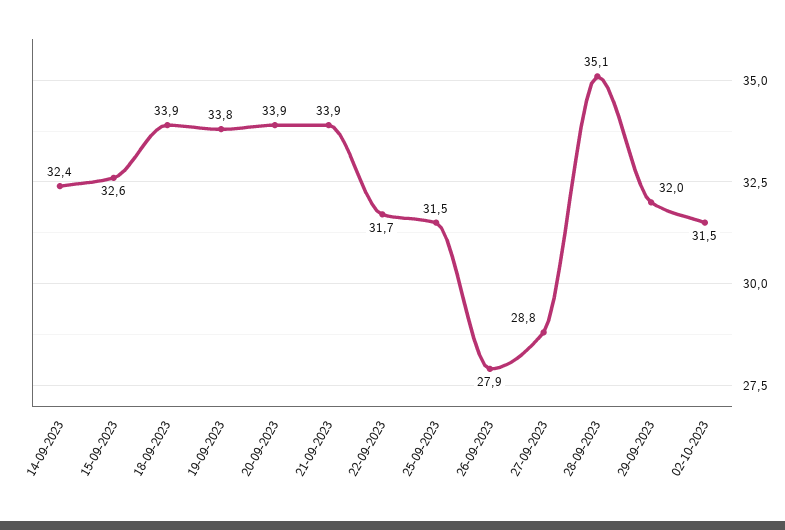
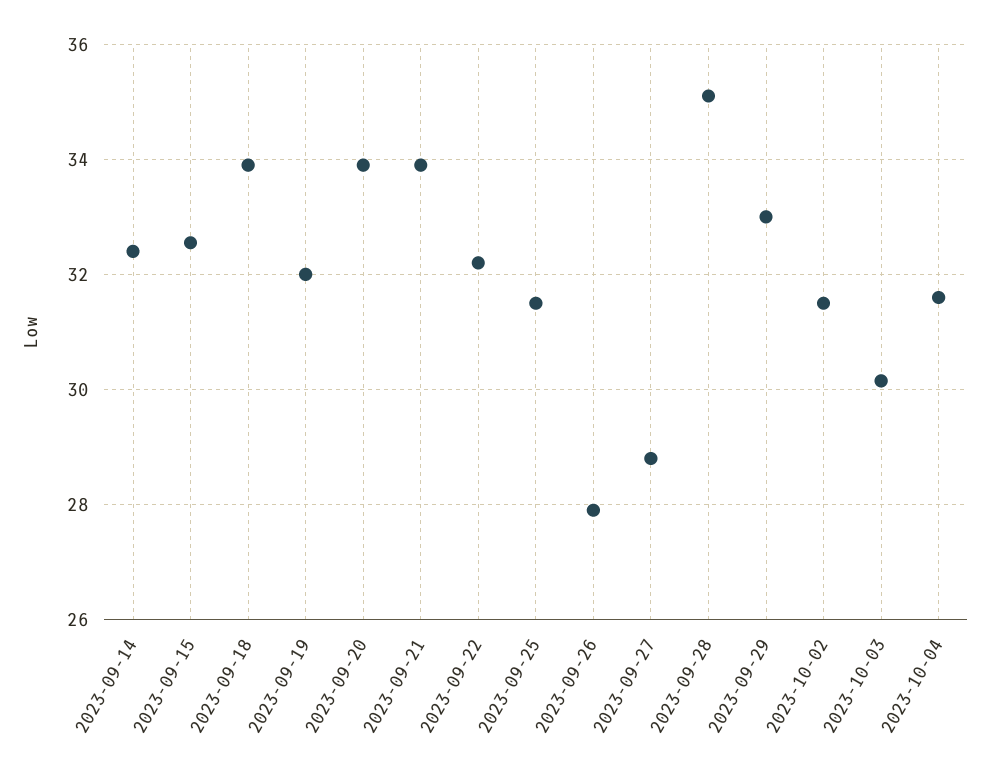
19-09-2023: 33.8 -> 32
22-09-2023: 31.7 -> 32.2
29-09-2023: 32 -> 33
2023-10-03: none -> 30.2
2023-10-04: none -> 31.6

